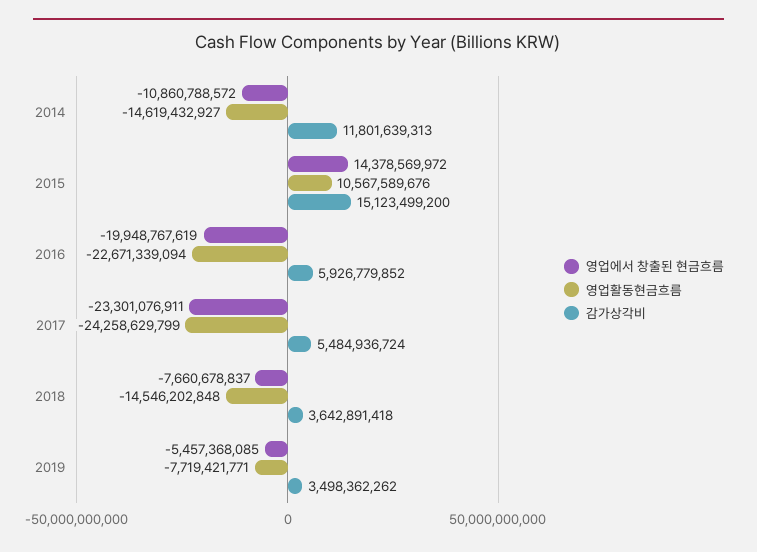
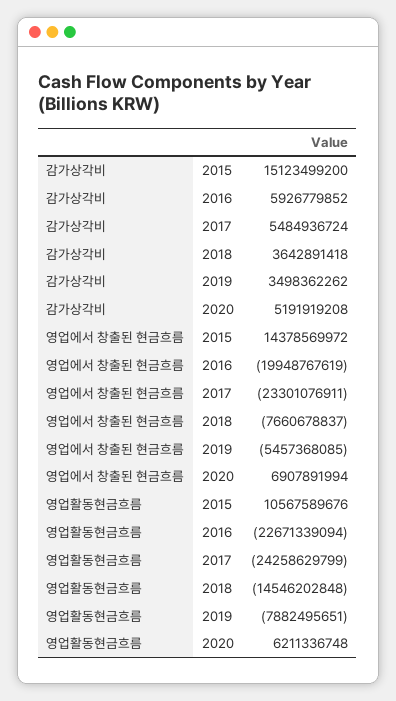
영업에서 창출된 현금흐름, 2014: -10860788572 -> none
영업활동현금흐름, 2014: -14619432927 -> none
감가상각비, 2014: 11801639313 -> none
영업활동현금흐름, 2019: -7719421771 -> -7882495651
감가상각비, 2020: none -> 5191919208
영업에서 창출된 현금흐름, 2020: none -> 6907891994
영업활동현금흐름, 2020: none -> 6211336748

